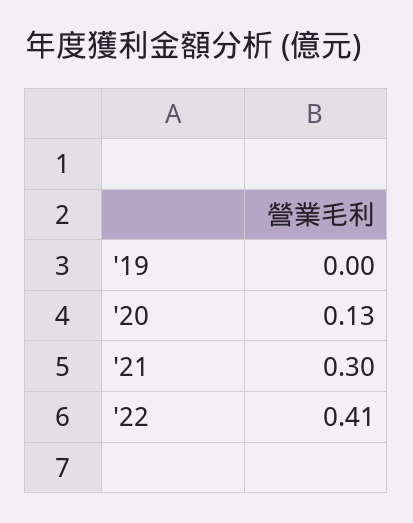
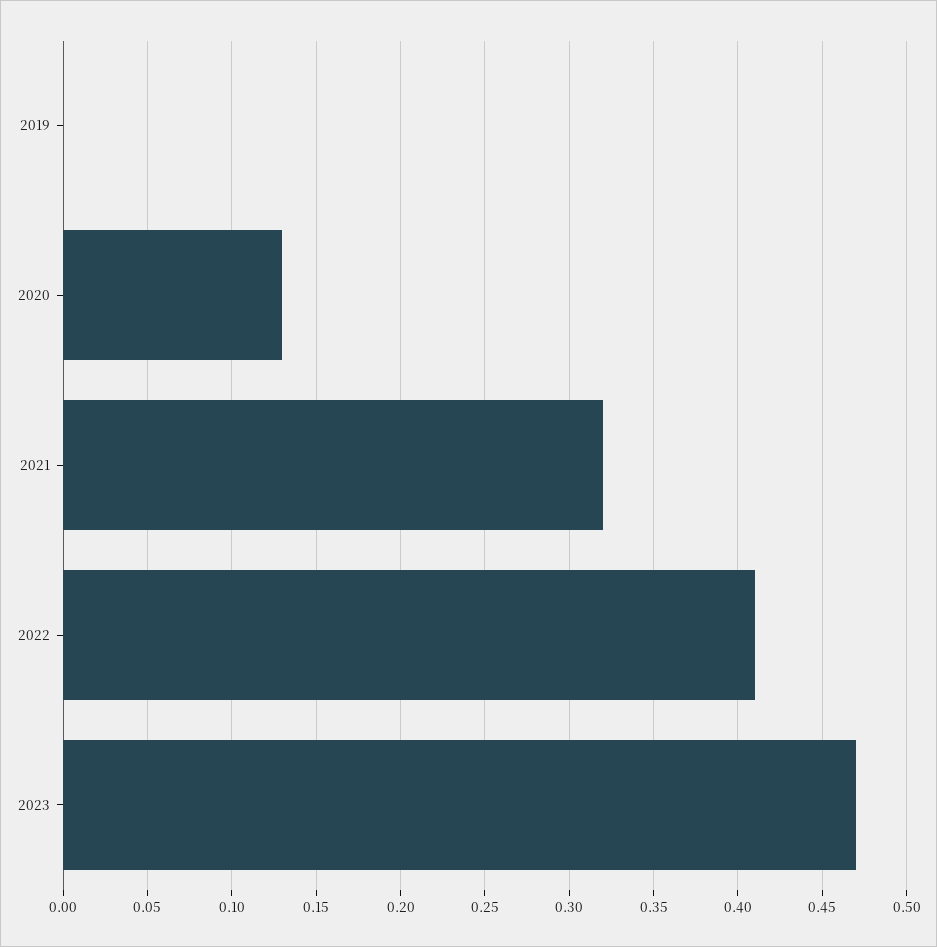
'21: 0.3 -> 0.32
2023: none -> 0.47

